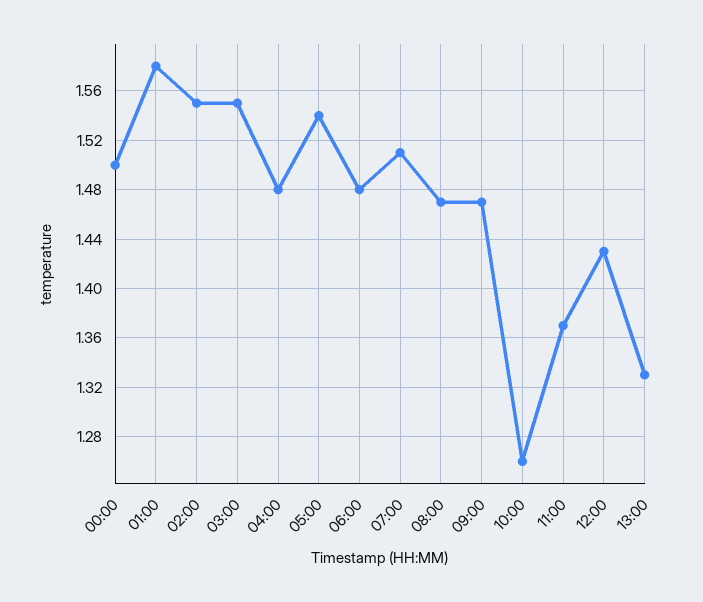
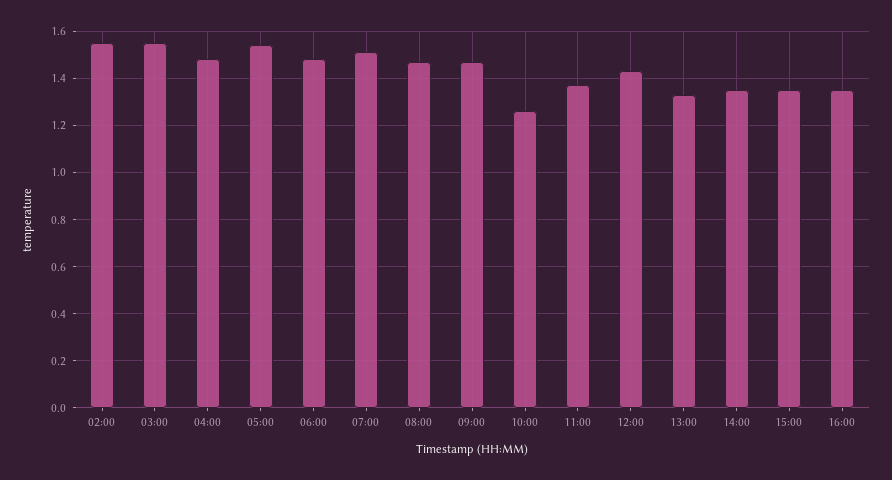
00:00: 1.5 -> none
01:00: 1.58 -> none
14:00: none -> 1.35
15:00: none -> 1.35
16:00: none -> 1.35

